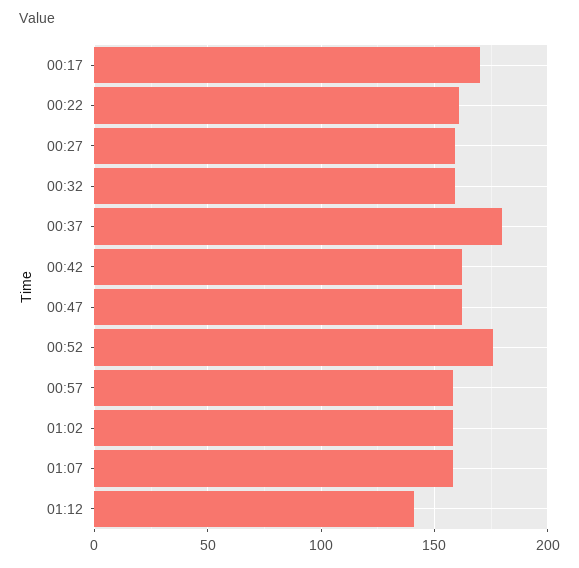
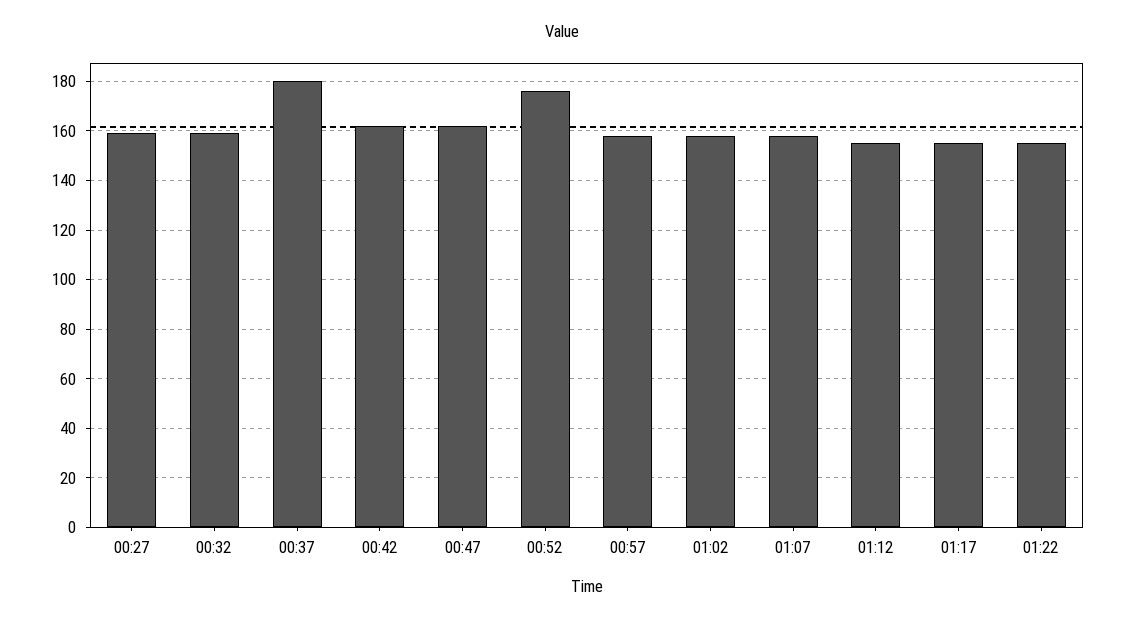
00:17: 170 -> none
00:22: 160 -> none
01:12: 140 -> 155
01:17: none -> 155
01:22: none -> 155

